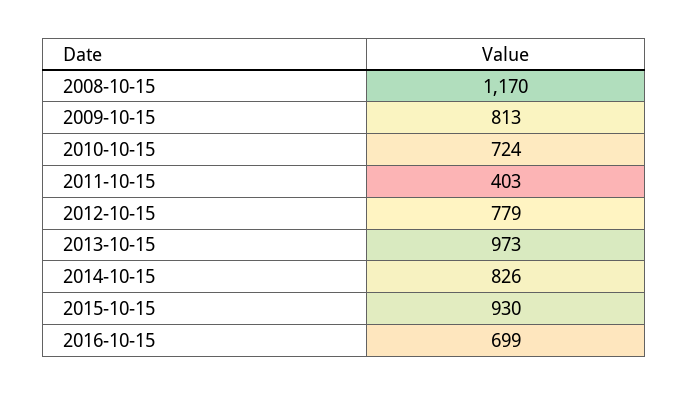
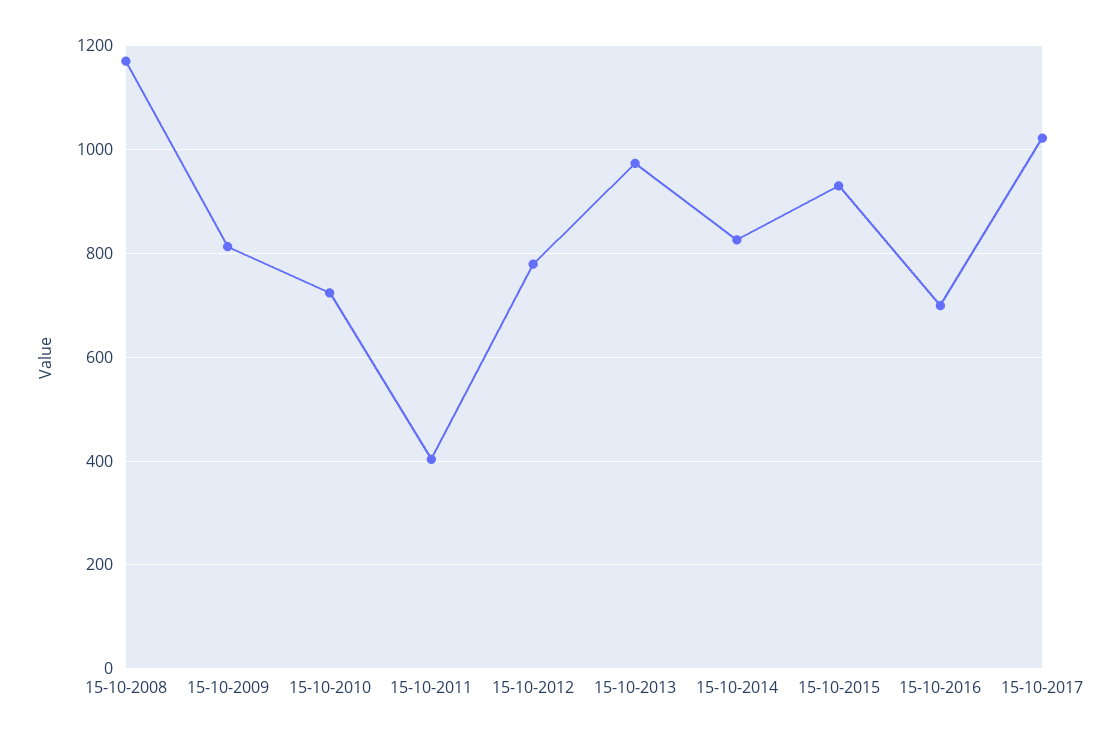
15-10-2017: none -> 1020

